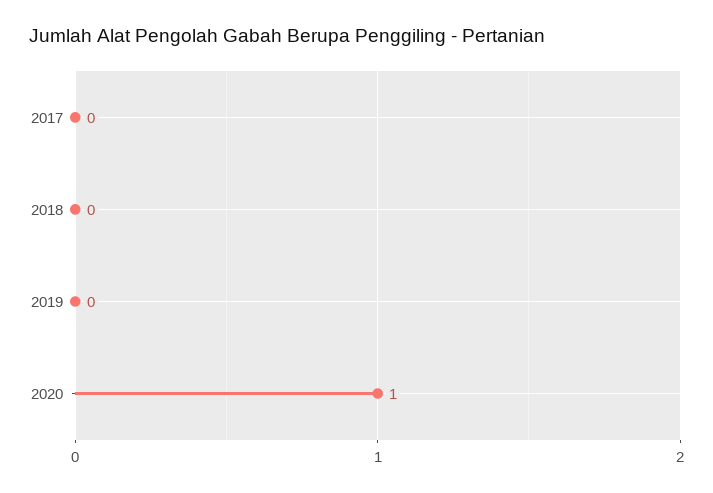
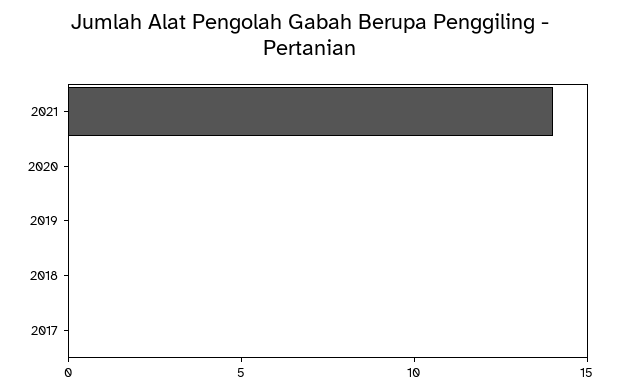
2020: 1 -> 0
2021: none -> 14

